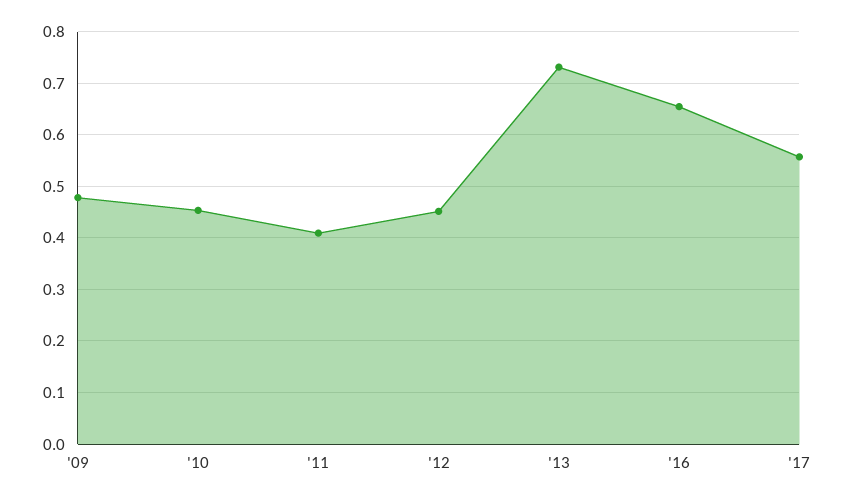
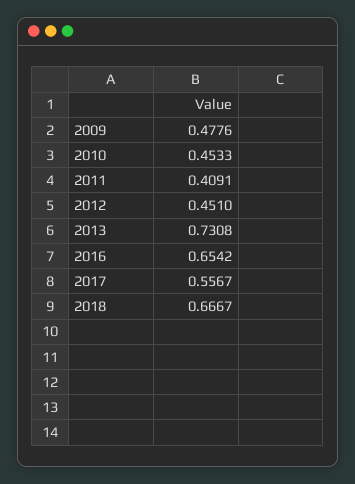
2018: none -> 0.6667

